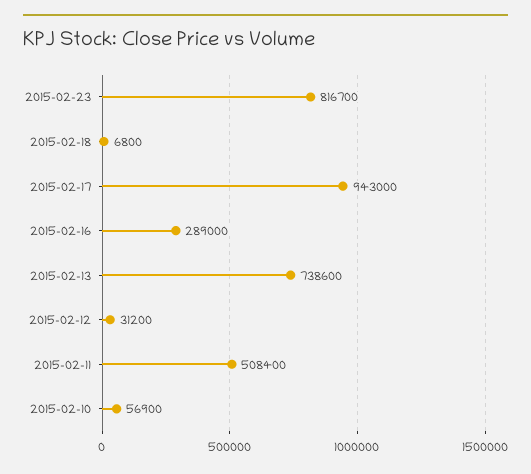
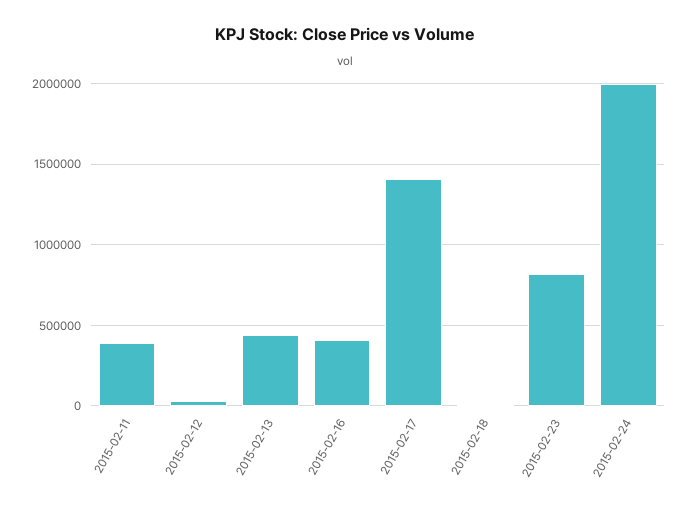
2015-02-17: 943000 -> 1400000
2015-02-16: 289000 -> 400000
2015-02-13: 738600 -> 450000
2015-02-11: 508400 -> 400000
2015-02-10: 56900 -> none
2015-02-24: none -> 2000000

